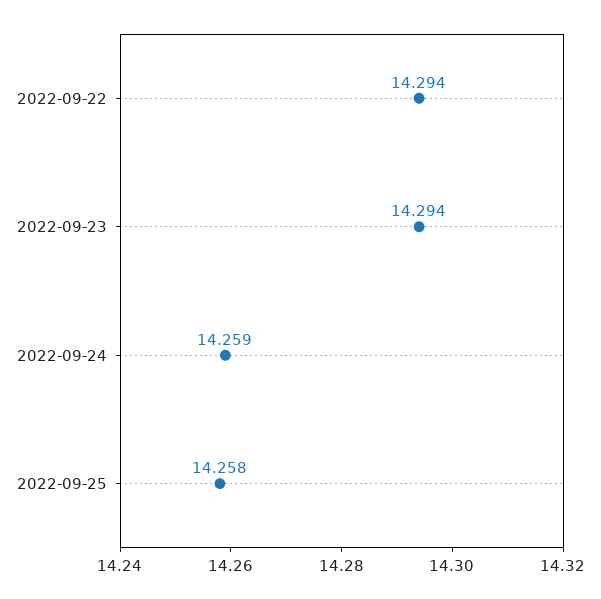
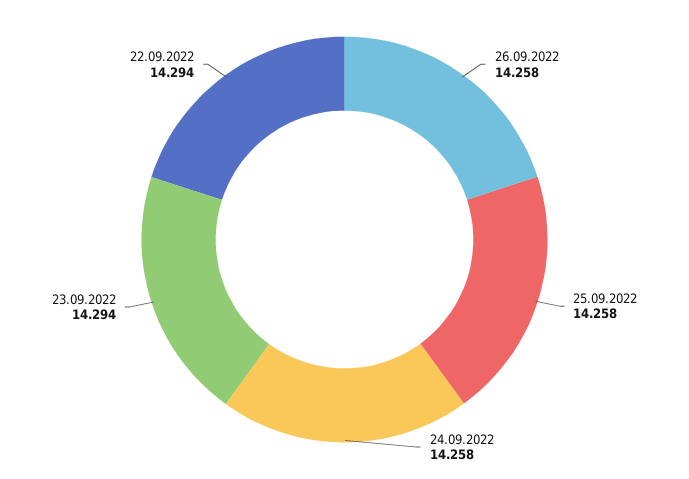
2022-09-24: 14.259 -> 14.258
26.09.2022: none -> 14.258

